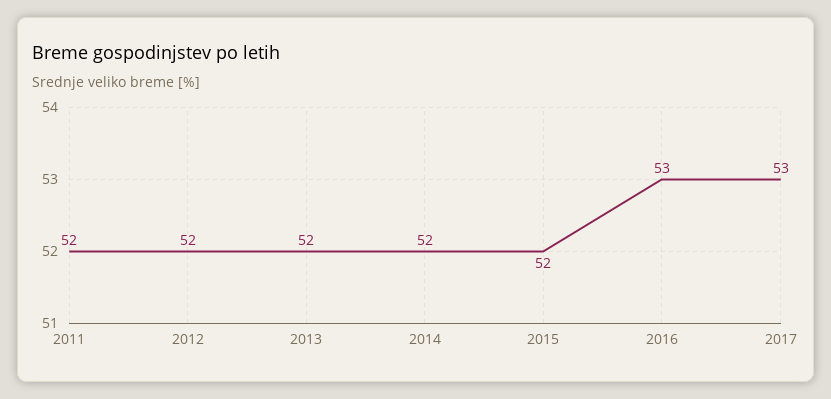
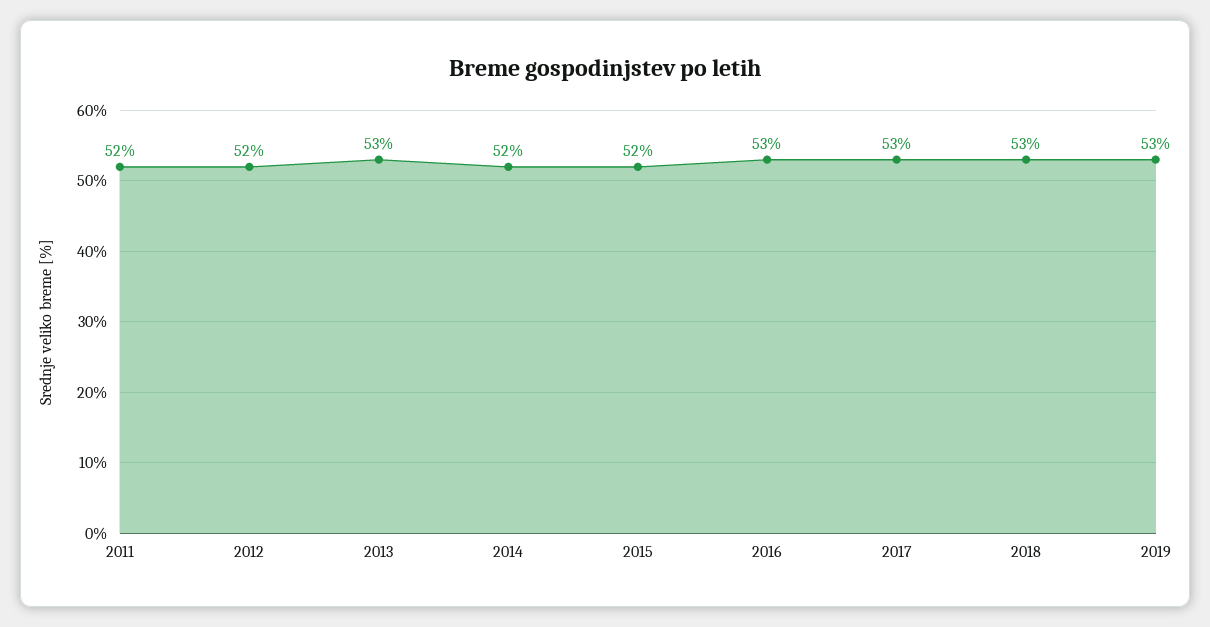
2013: 52 -> 53
2018: none -> 53
2019: none -> 53

